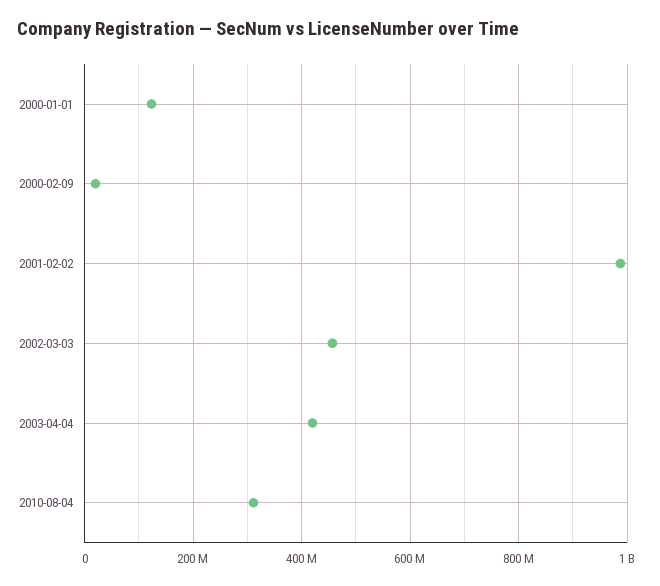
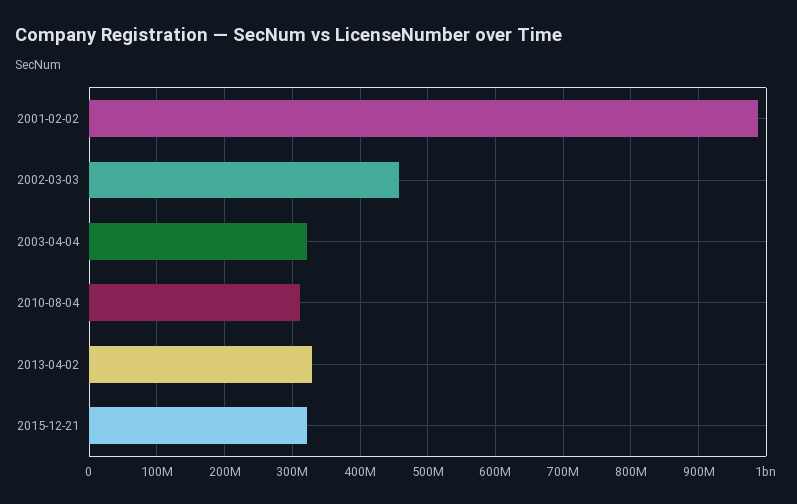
2000-01-01: 120000000 -> none
2000-02-09: 20000000 -> none
2003-04-04: 420000000 -> 320000000
2013-04-02: none -> 330000000
2015-12-21: none -> 320000000

